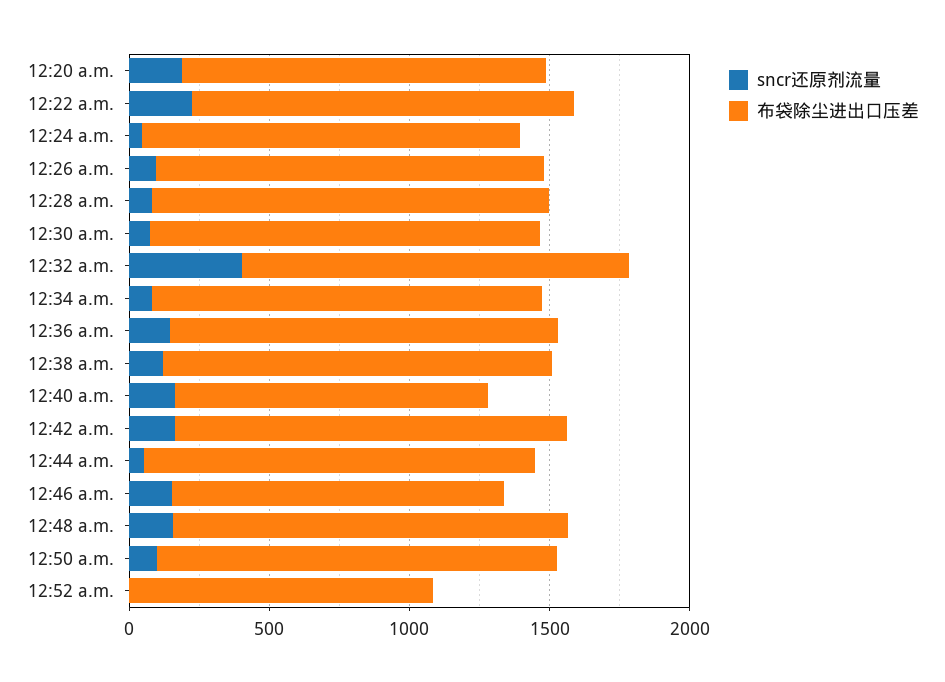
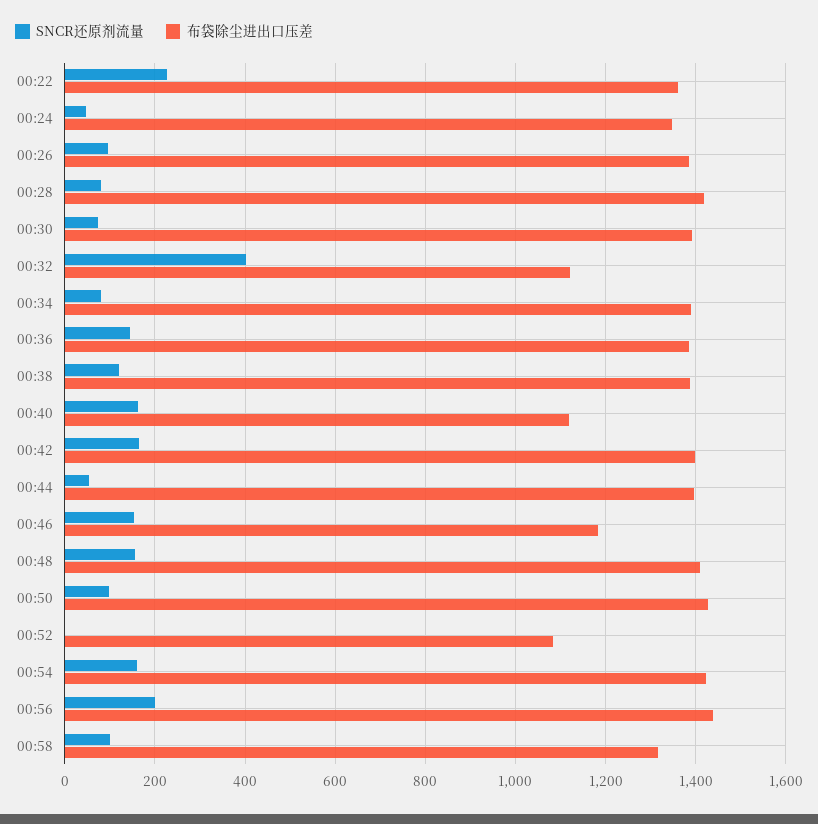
sncr还原剂流量, 12:20 a.m.: 200 -> none
布袋除尘进出口压差, 12:20 a.m.: 1300 -> none
布袋除尘进出口压差, 12:32 a.m.: 1400 -> 1120
sncr还原剂流量, 00:54: none -> 160
布袋除尘进出口压差, 00:54: none -> 1420
sncr还原剂流量, 00:56: none -> 200
布袋除尘进出口压差, 00:56: none -> 1440
sncr还原剂流量, 00:58: none -> 100
布袋除尘进出口压差, 00:58: none -> 1320

